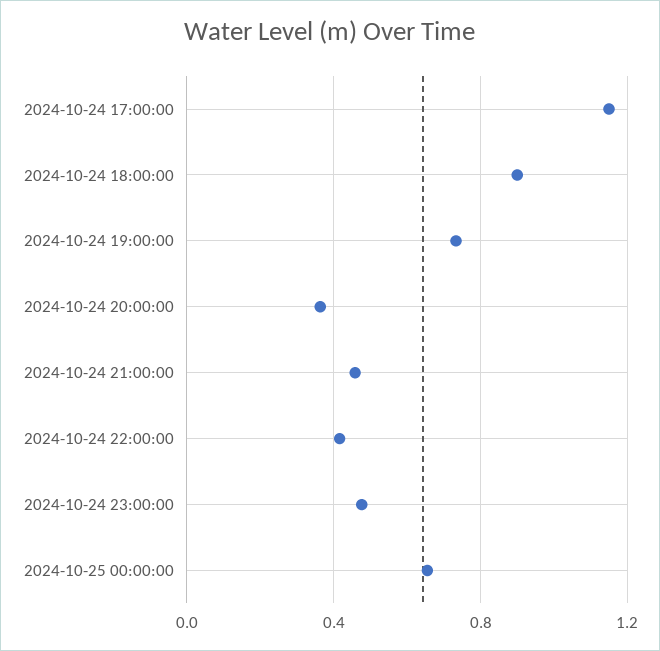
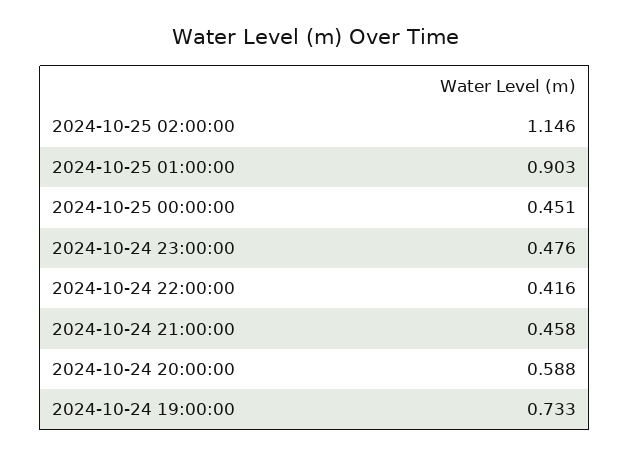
2024-10-24 17:00:00: 1.15 -> none
2024-10-24 18:00:00: 0.9 -> none
2024-10-24 20:00:00: 0.35 -> 0.588
2024-10-25 00:00:00: 0.65 -> 0.451
2024-10-25 02:00:00: none -> 1.146
2024-10-25 01:00:00: none -> 0.903

